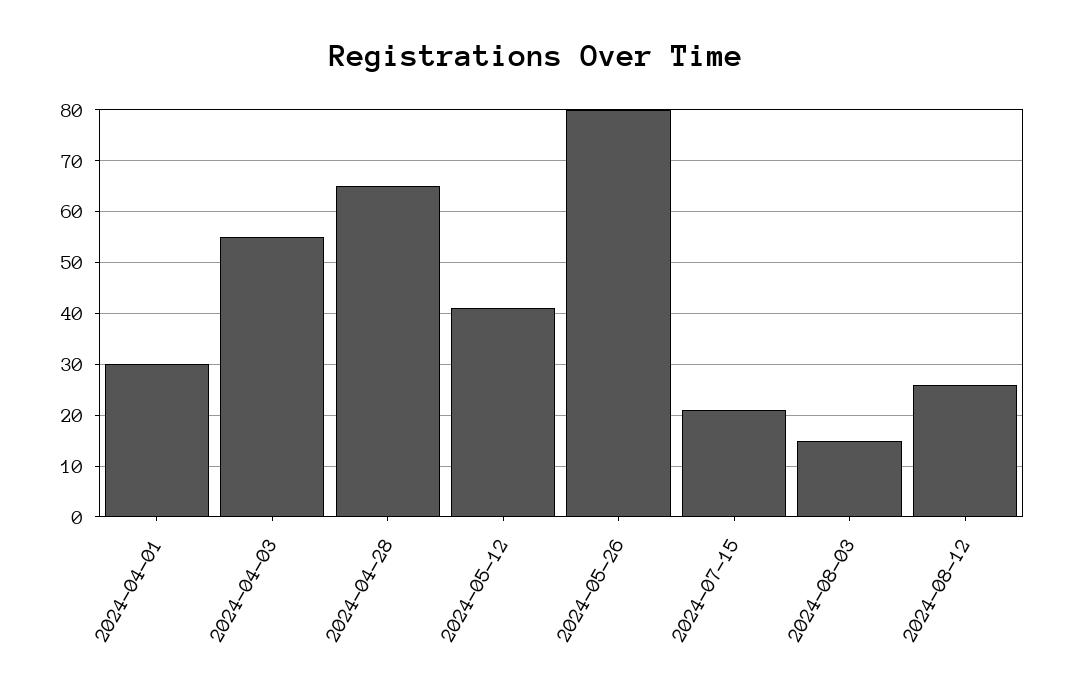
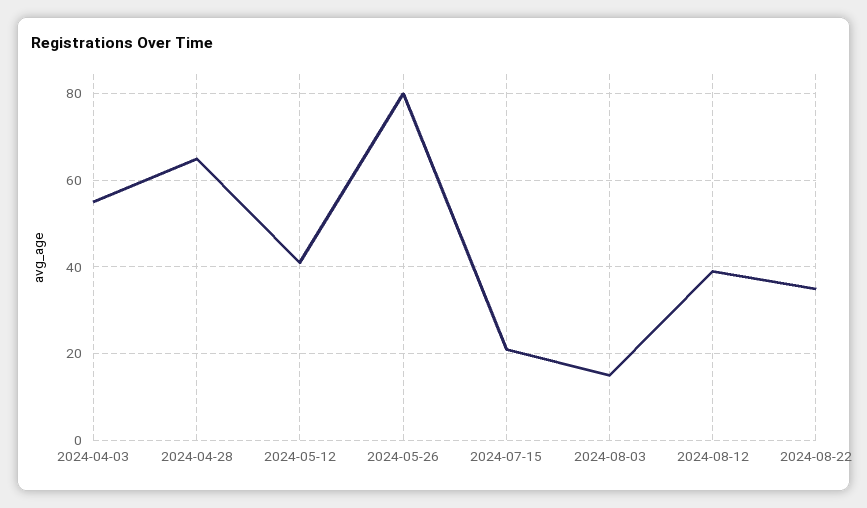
2024-04-01: 30 -> none
2024-08-12: 25 -> 40
2024-08-22: none -> 35

